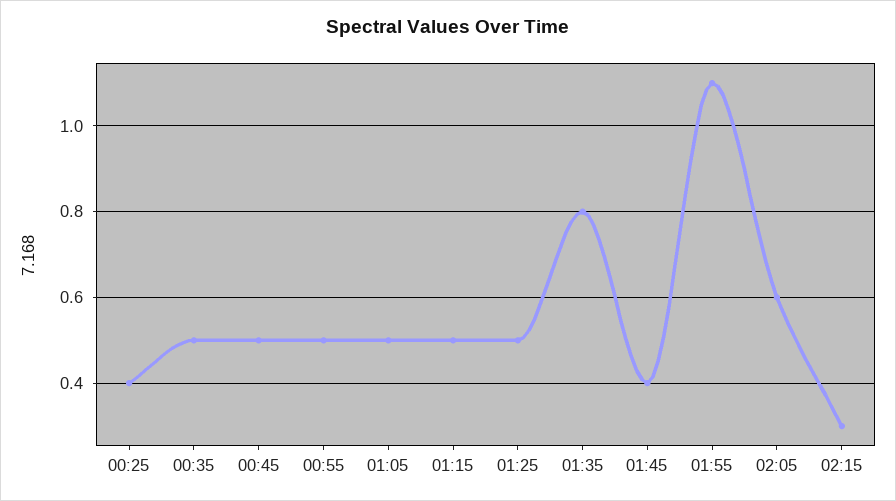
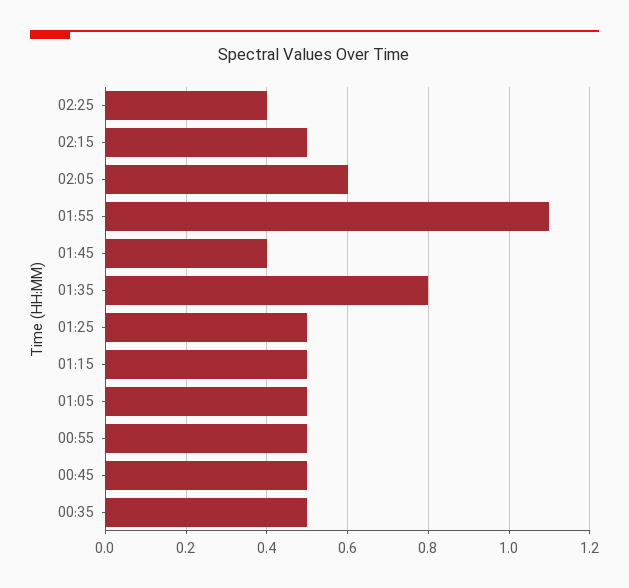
00:25: 0.4 -> none
02:15: 0.3 -> 0.5
02:25: none -> 0.4

